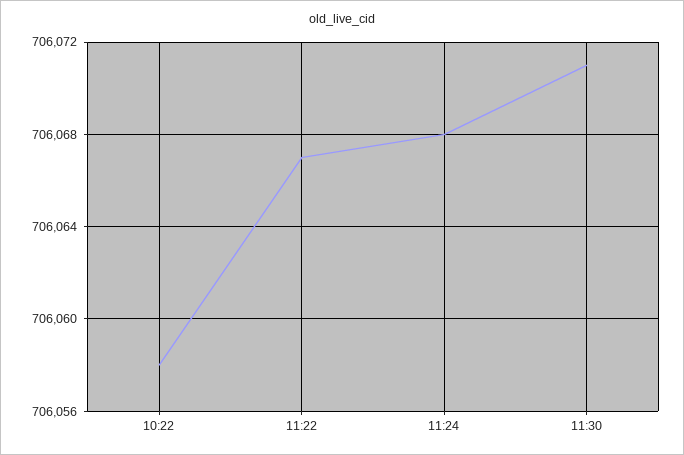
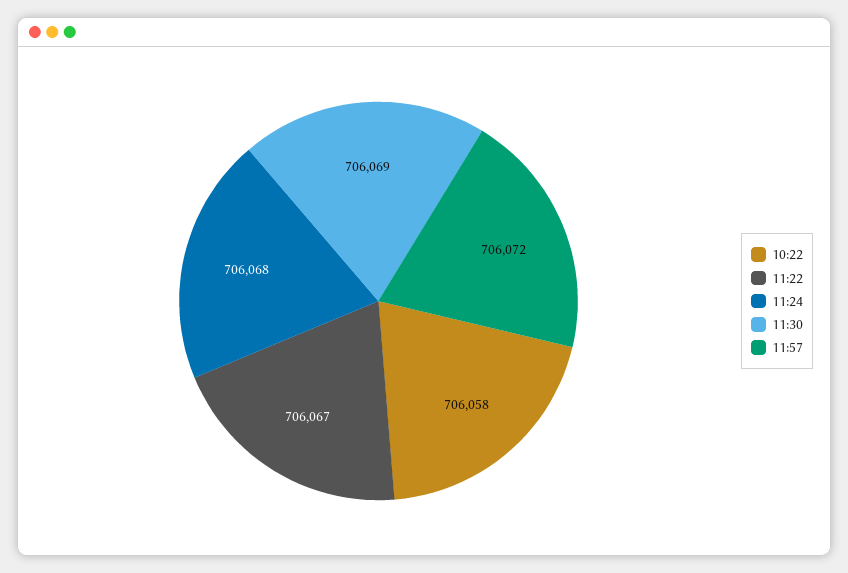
11:30: 706071 -> 706069
11:57: none -> 706072

